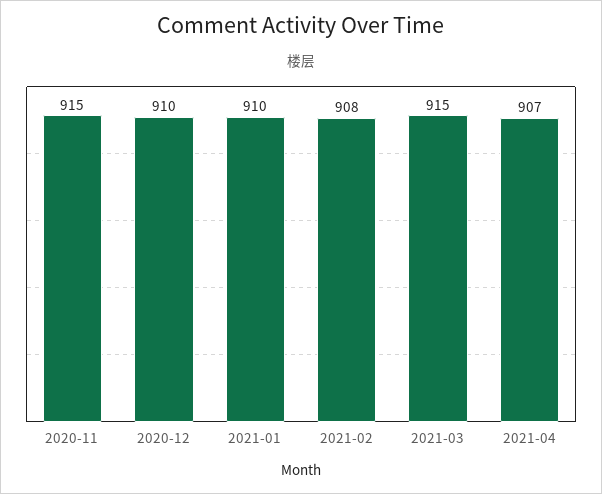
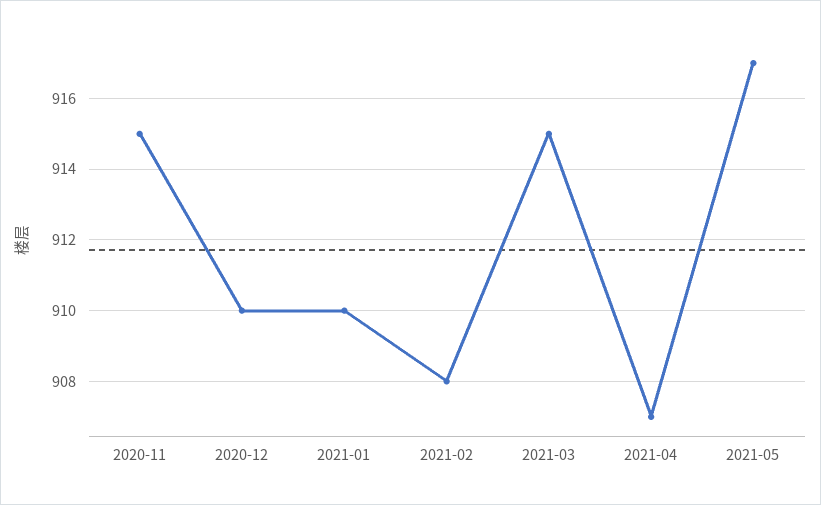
2021-05: none -> 917

